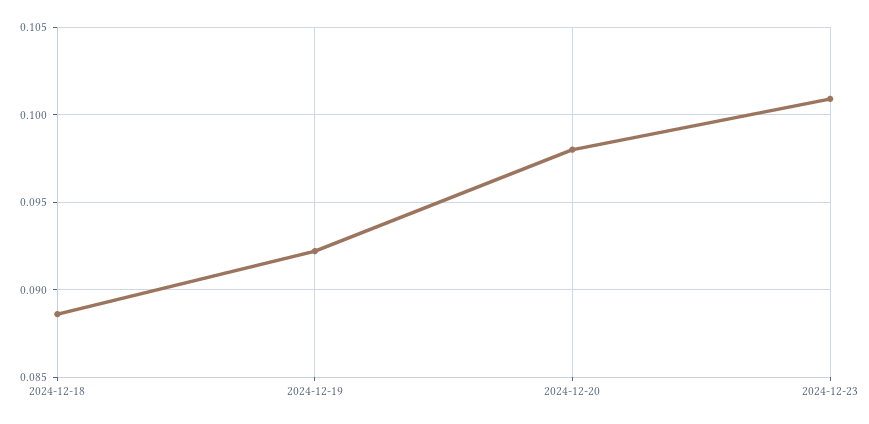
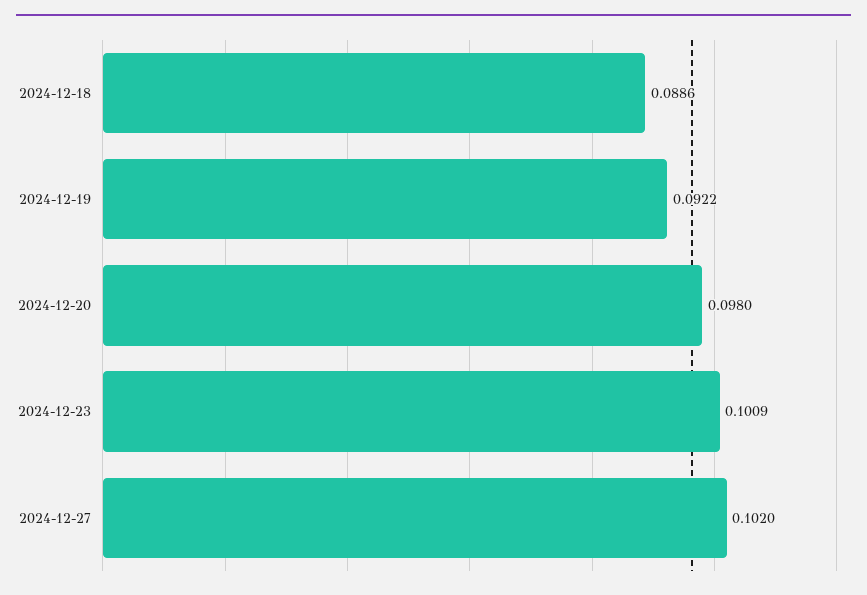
2024-12-27: none -> 0.102

